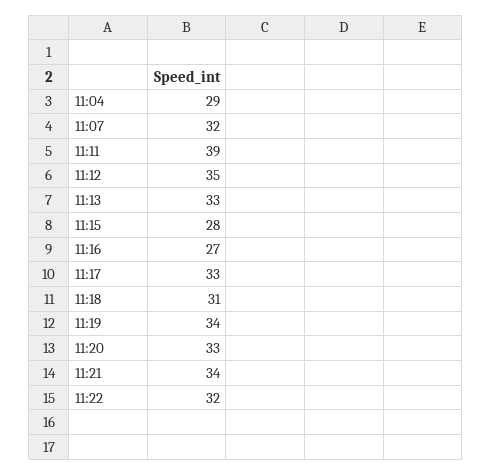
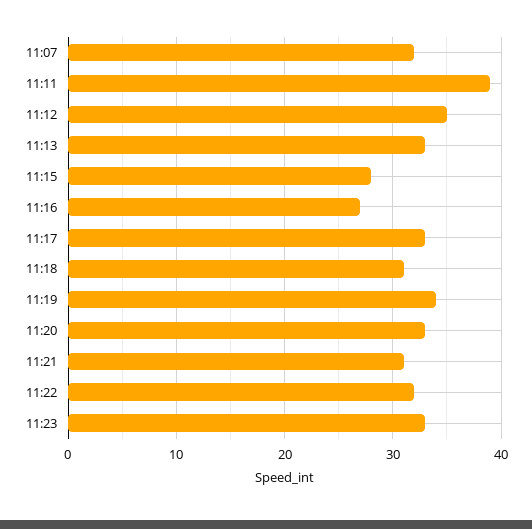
11:04: 29 -> none
11:21: 34 -> 31
11:23: none -> 33

